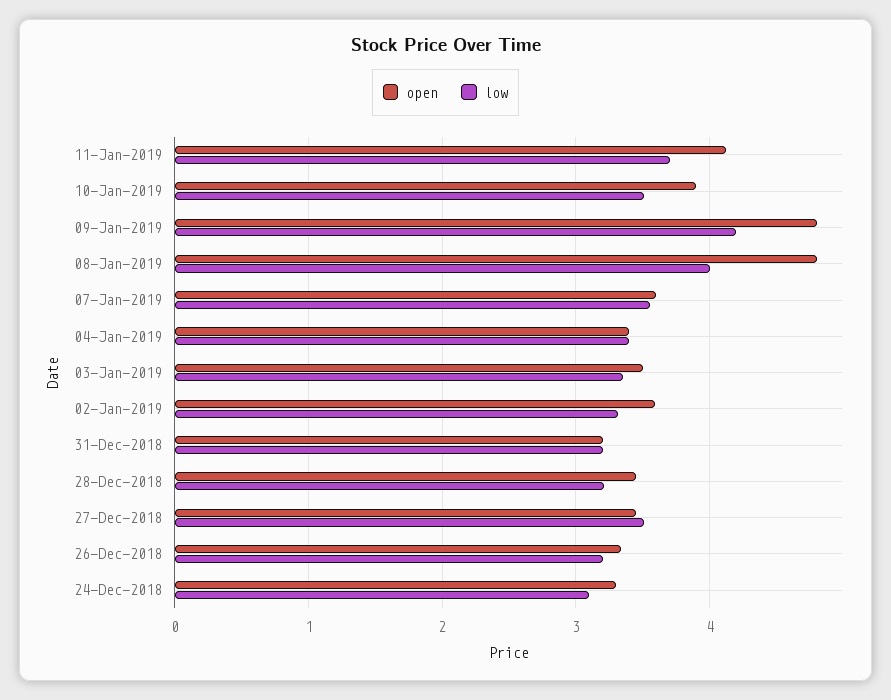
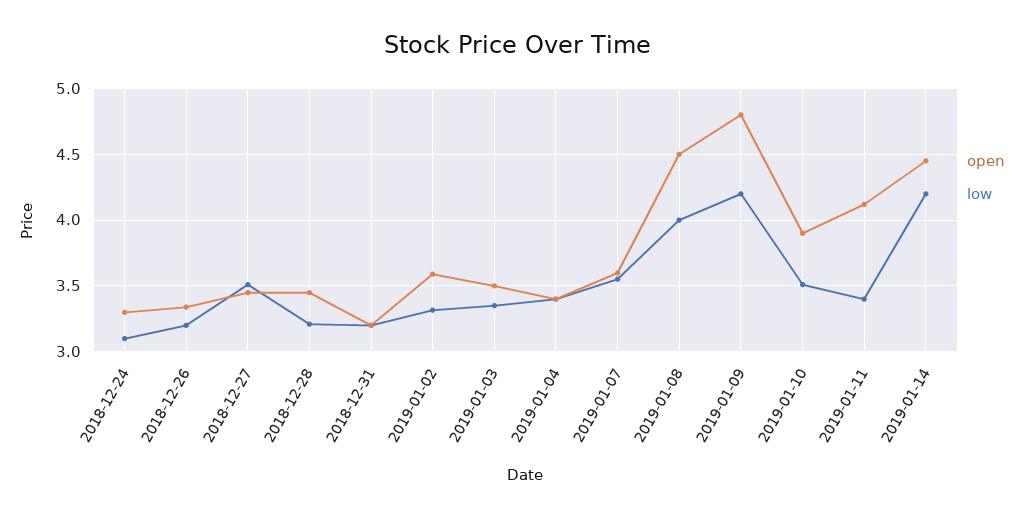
low, 11-Jan-2019: 3.7 -> 3.4
open, 08-Jan-2019: 4.8 -> 4.5
open, 2019-01-14: none -> 4.45
low, 2019-01-14: none -> 4.2

